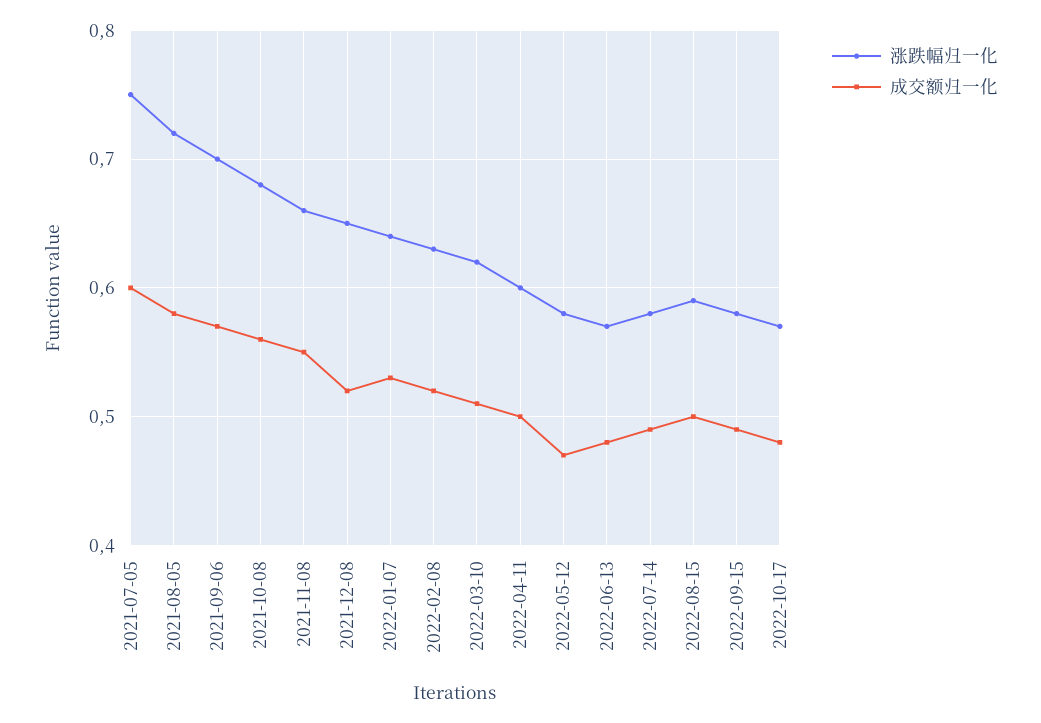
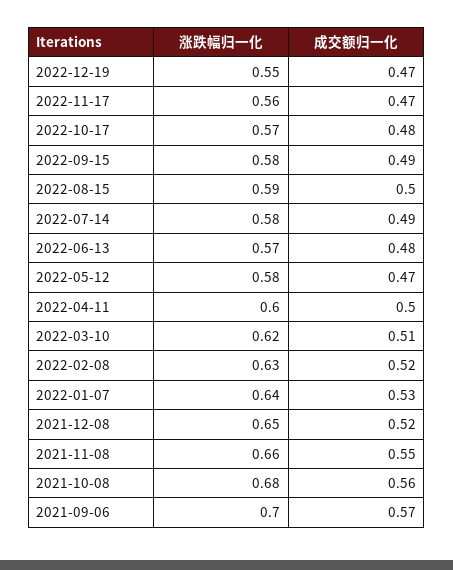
涨跌幅归一化, 2021-07-05: 0.75 -> none
成交额归一化, 2021-07-05: 0.6 -> none
涨跌幅归一化, 2021-08-05: 0.72 -> none
成交额归一化, 2021-08-05: 0.58 -> none
涨跌幅归一化, 2022-12-19: none -> 0.55
成交额归一化, 2022-12-19: none -> 0.47
涨跌幅归一化, 2022-11-17: none -> 0.56
成交额归一化, 2022-11-17: none -> 0.47

